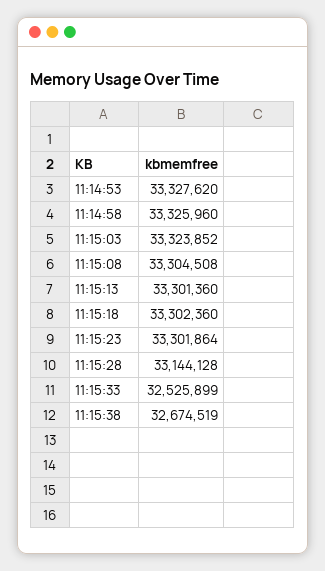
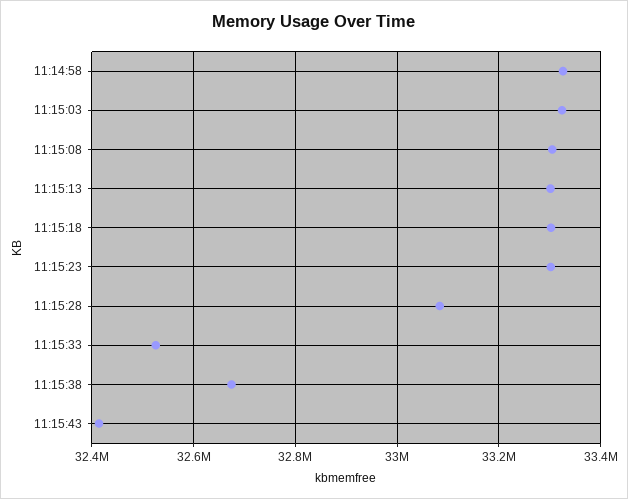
11:14:53: 33327620 -> none
11:15:28: 33144128 -> 33080000
11:15:43: none -> 32420000

